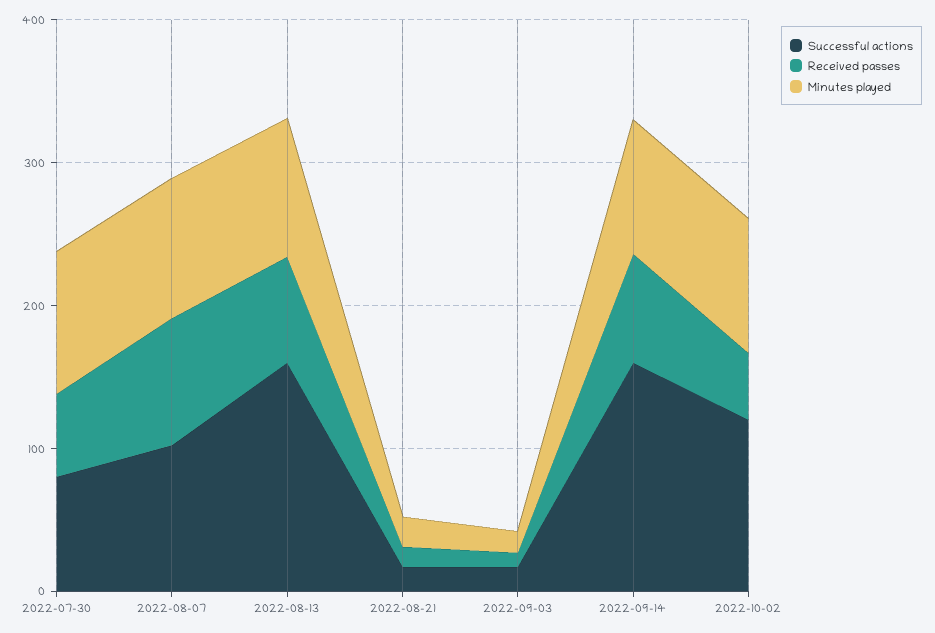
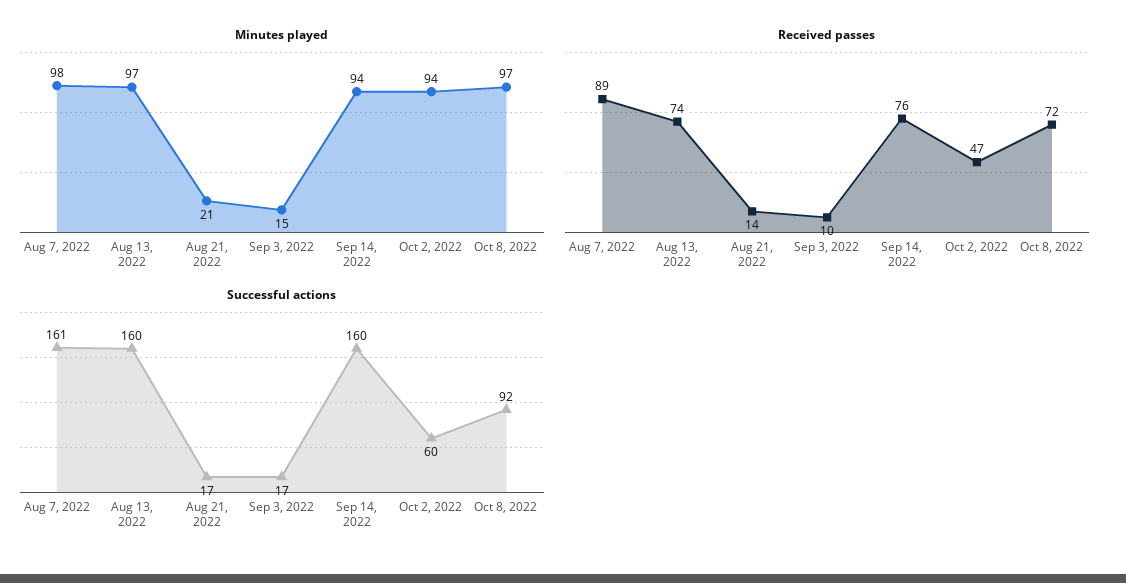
Successful actions, 2022-07-30: 80 -> none
Received passes, 2022-07-30: 60 -> none
Minutes played, 2022-07-30: 100 -> none
Successful actions, 2022-08-07: 100 -> 161
Successful actions, 2022-10-02: 120 -> 60
Minutes played, Oct 8, 2022: none -> 97
Received passes, Oct 8, 2022: none -> 72
Successful actions, Oct 8, 2022: none -> 92

